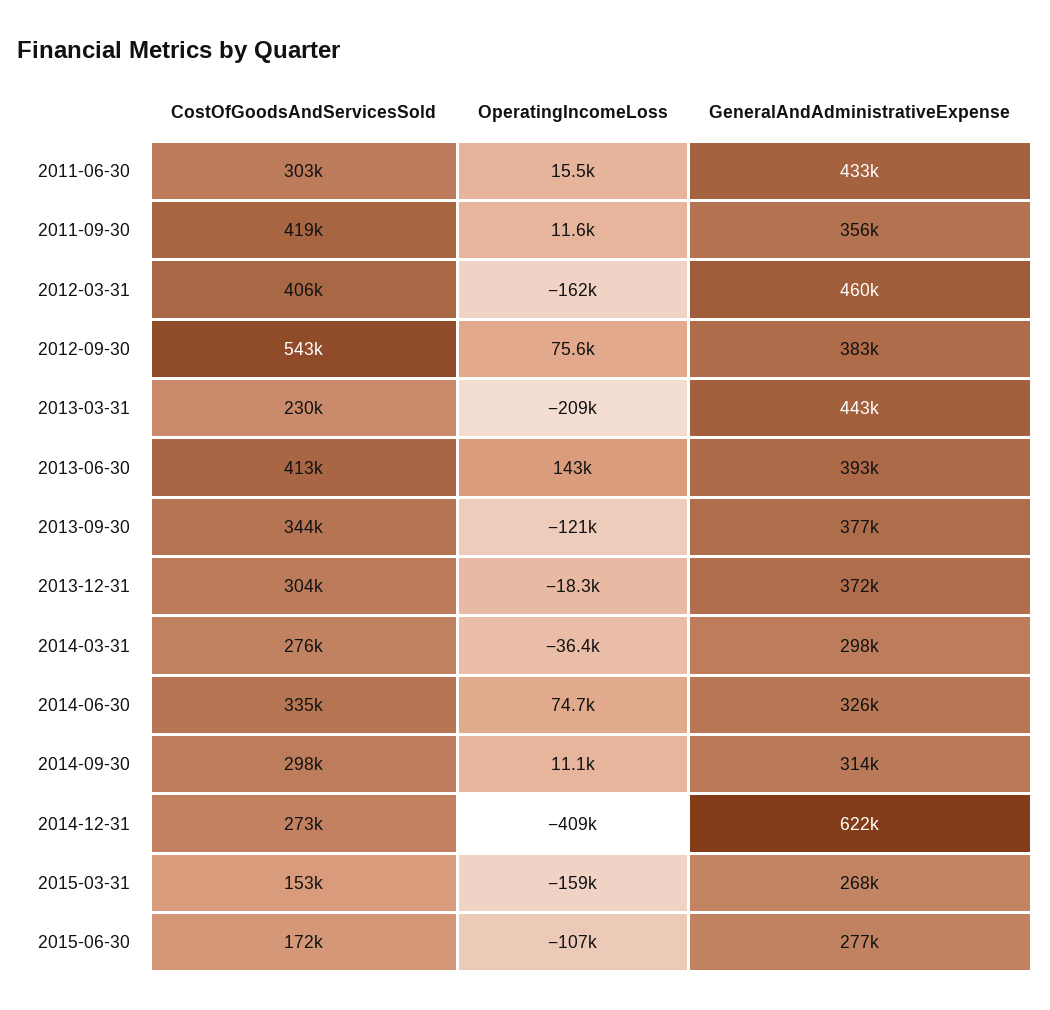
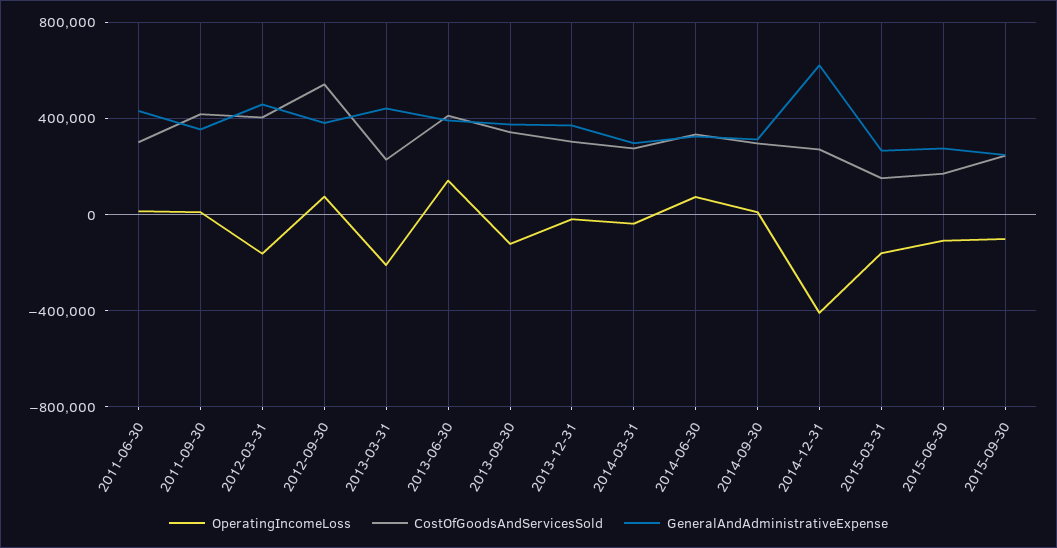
OperatingIncomeLoss, 2015-09-30: none -> -100000
CostOfGoodsAndServicesSold, 2015-09-30: none -> 250000
GeneralAndAdministrativeExpense, 2015-09-30: none -> 250000

